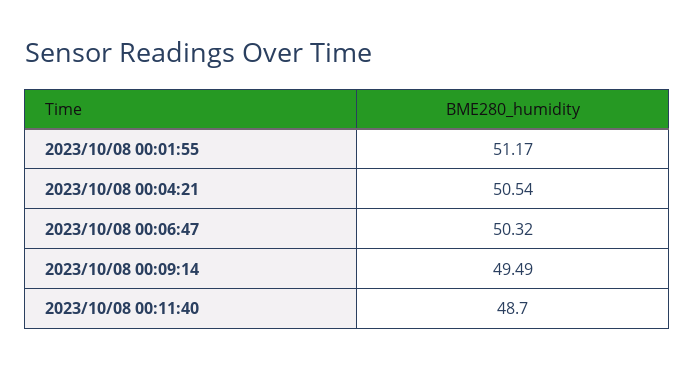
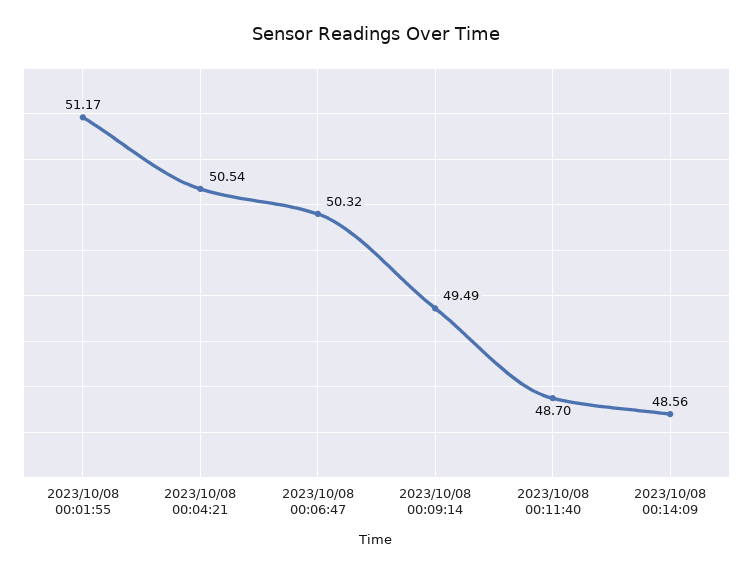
2023/10/08 00:14:09: none -> 48.56

